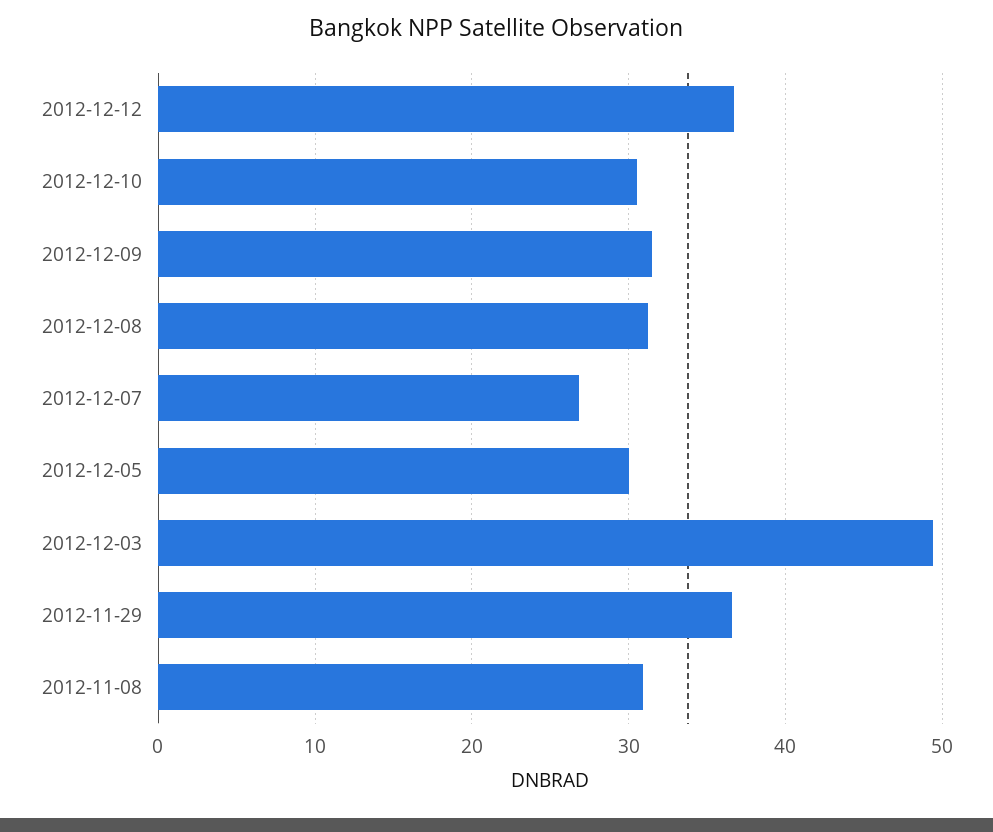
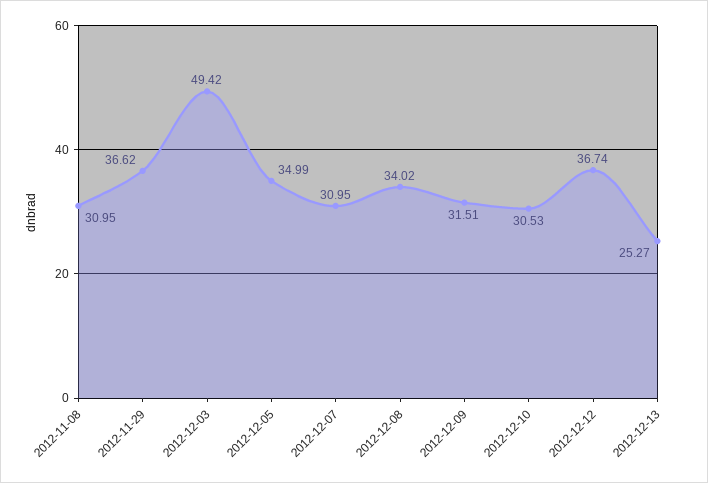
2012-12-08: 31 -> 34.02
2012-12-07: 27 -> 30.95
2012-12-05: 30 -> 34.99
2012-12-13: none -> 25.27

